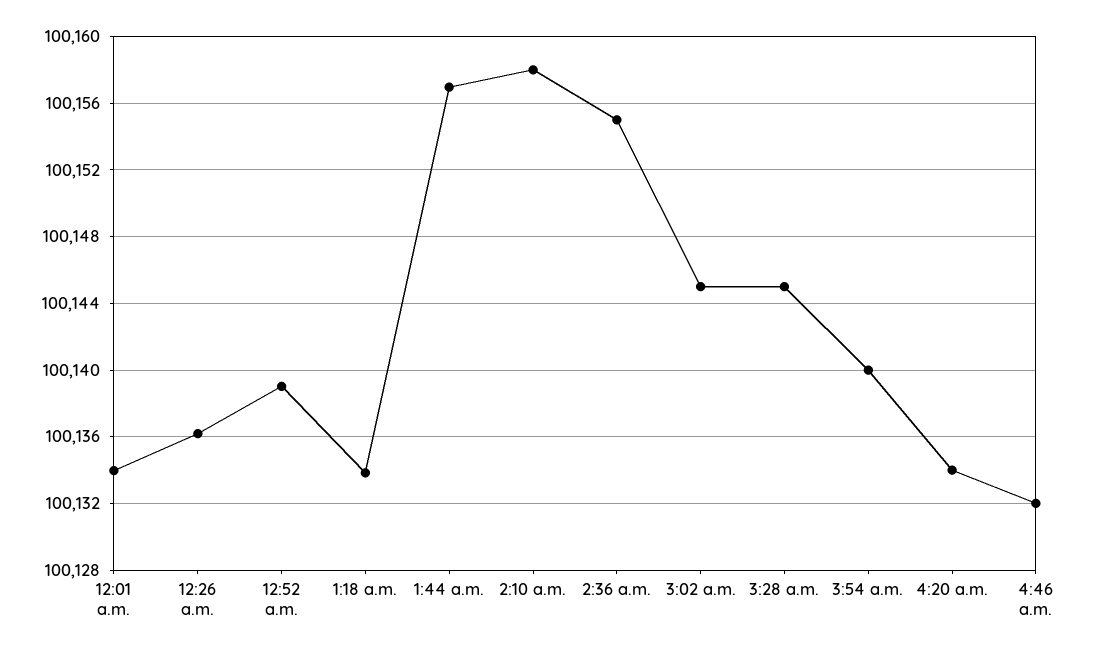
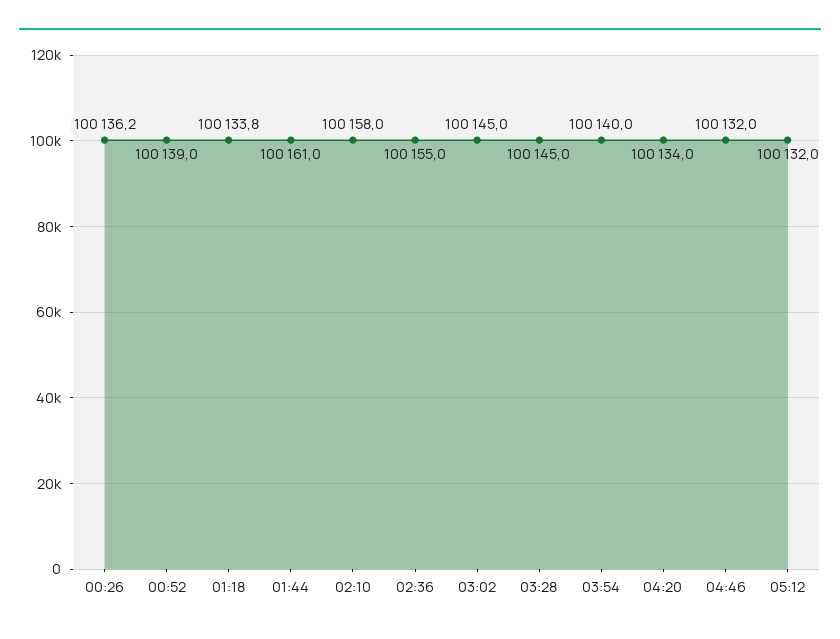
12:01 a.m.: 100134 -> none
1:44 a.m.: 100157 -> 100161
05:12: none -> 100132

